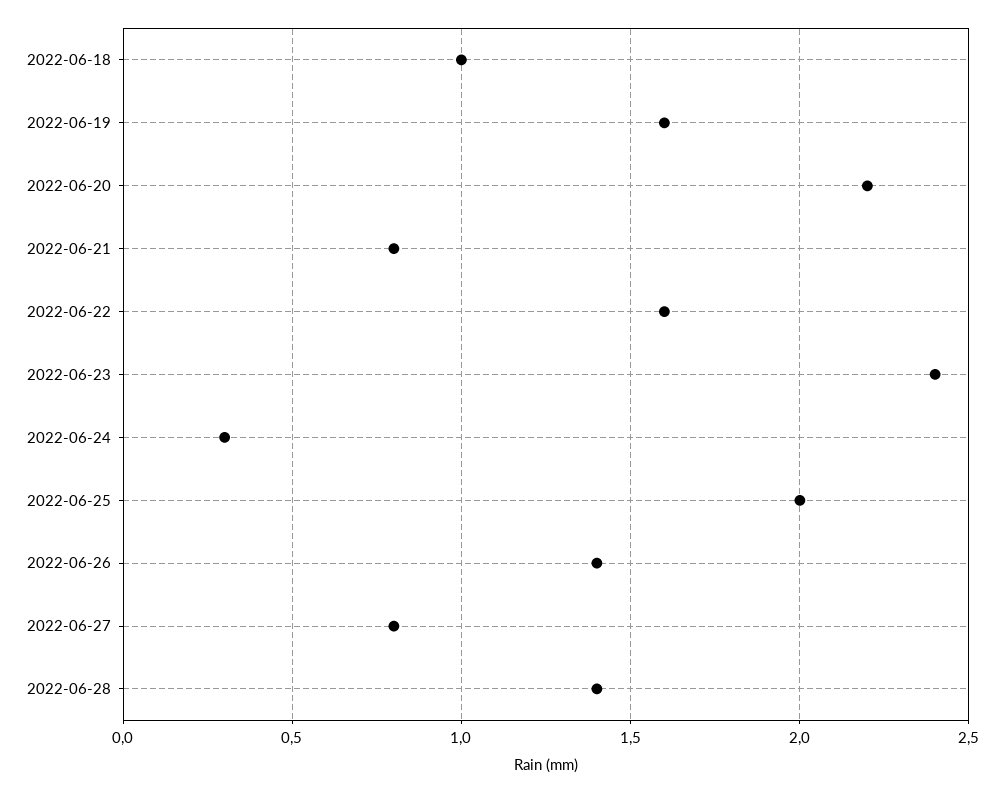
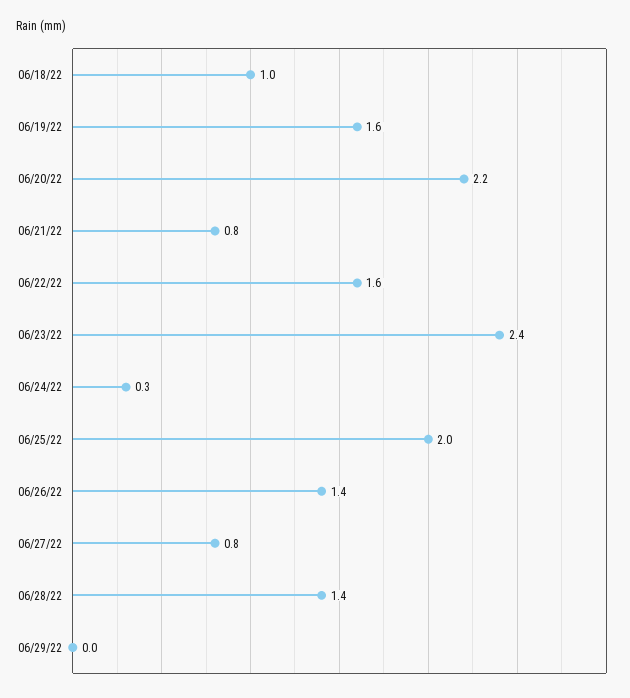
06/29/22: none -> 0

